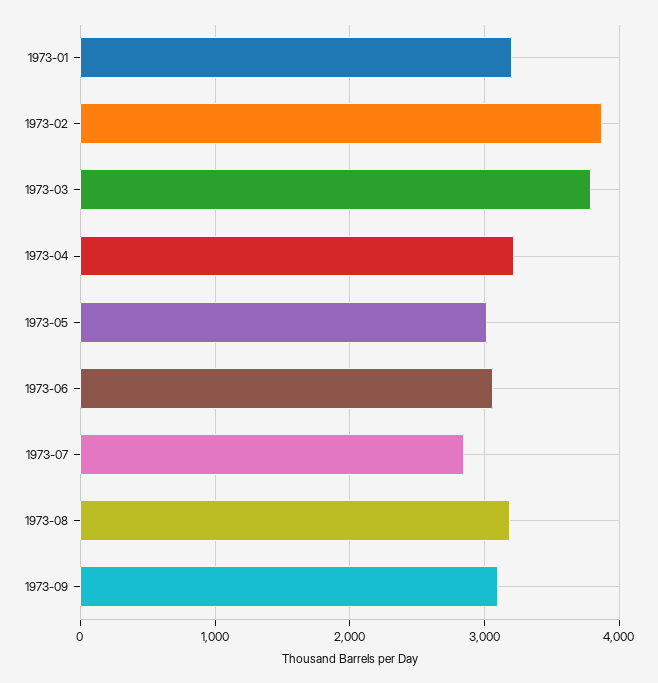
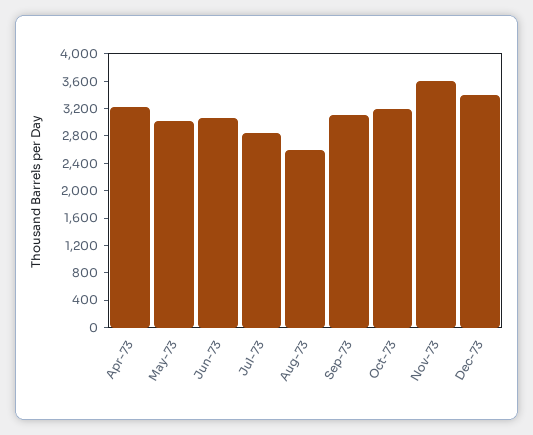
1973-01: 3200 -> none
1973-02: 3900 -> none
1973-03: 3800 -> none
1973-08: 3200 -> 2600
Oct-73: none -> 3200
Nov-73: none -> 3600
Dec-73: none -> 3400

